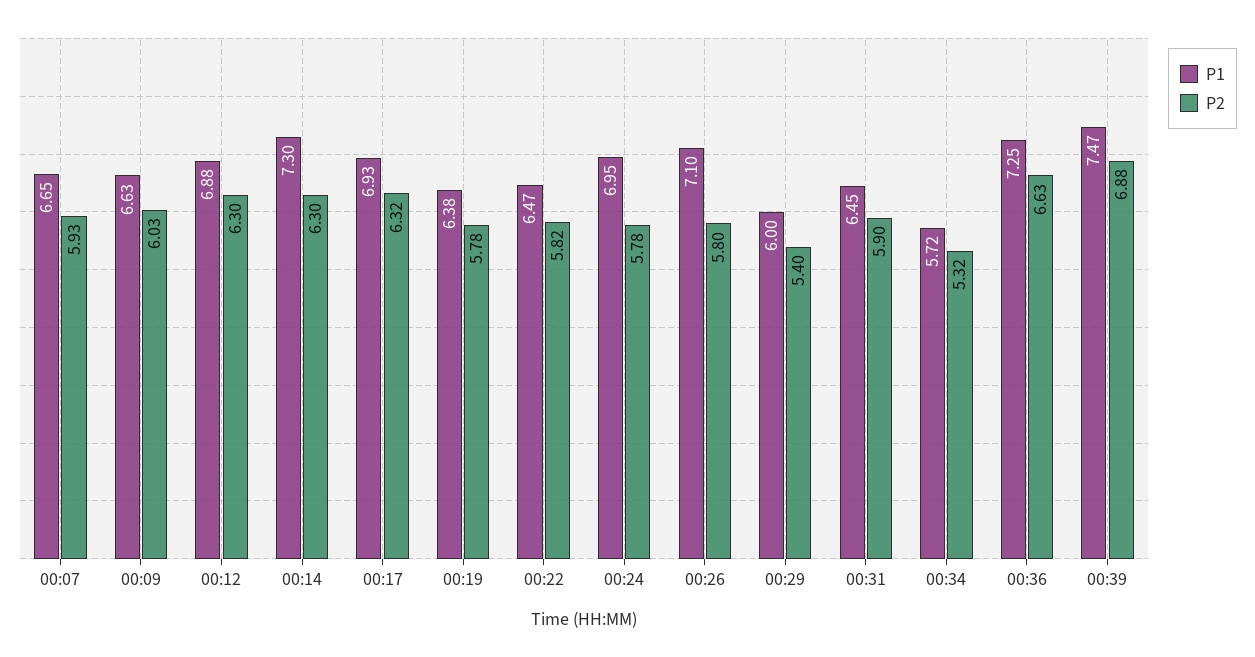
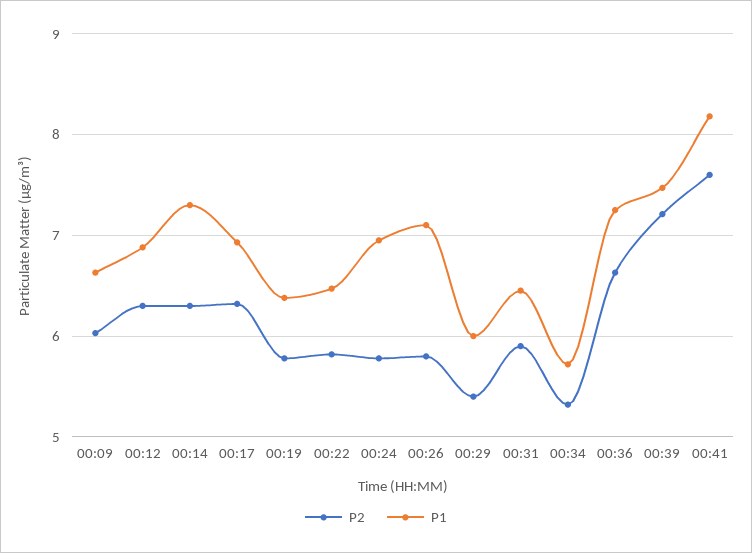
P1, 00:07: 6.65 -> none
P2, 00:07: 5.93 -> none
P2, 00:39: 6.88 -> 7.2
P2, 00:41: none -> 7.6
P1, 00:41: none -> 8.2

